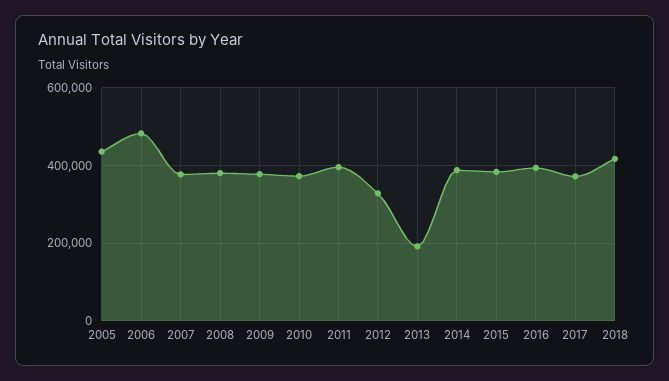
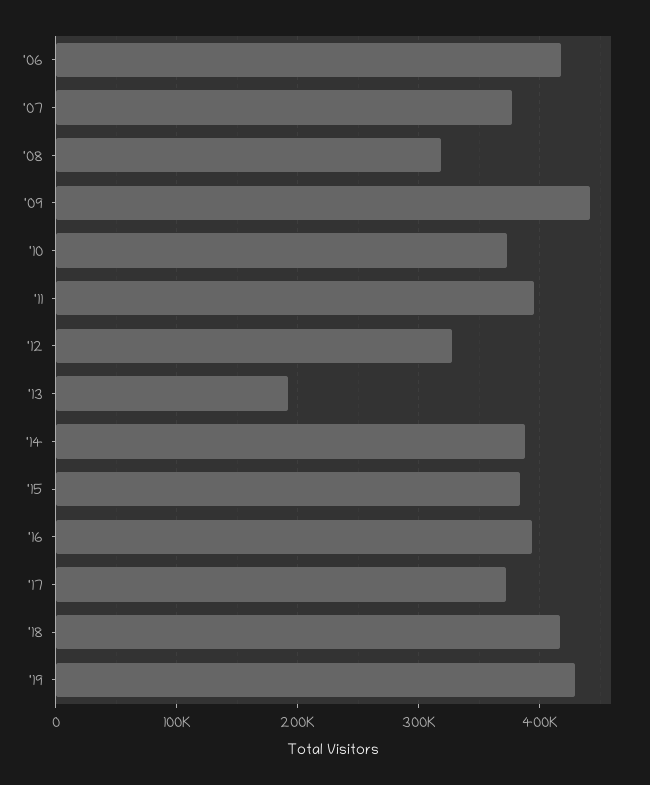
2005: 440000 -> none
2006: 480000 -> 420000
2008: 380000 -> 320000
2009: 380000 -> 440000
'19: none -> 430000

